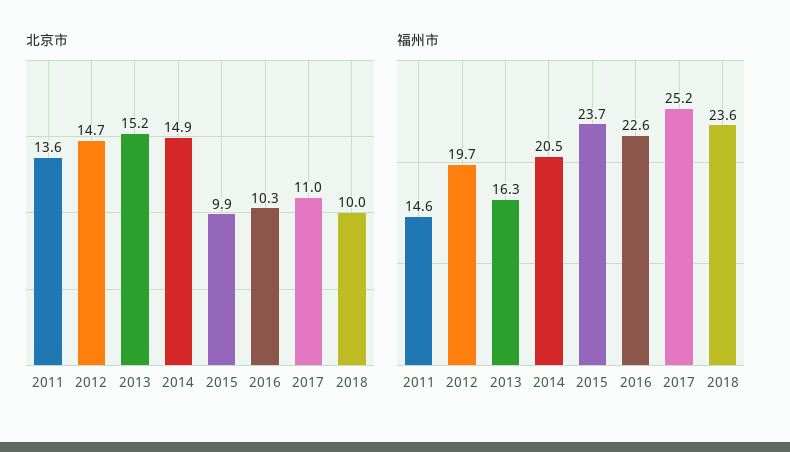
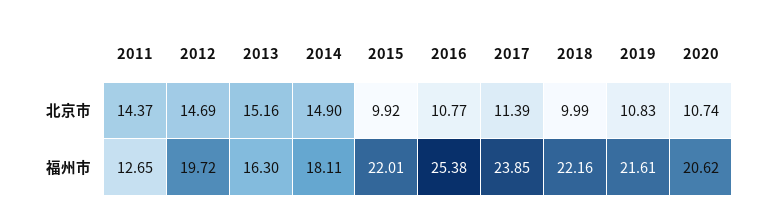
北京市, 2011: 13.6 -> 14.37
北京市, 2016: 10.3 -> 10.77
北京市, 2017: 11 -> 11.39
福州市, 2011: 14.6 -> 12.65
福州市, 2014: 20.5 -> 18.11
福州市, 2015: 23.7 -> 22.01
福州市, 2016: 22.6 -> 25.38
福州市, 2017: 25.2 -> 23.85
福州市, 2018: 23.6 -> 22.16
北京市, 2019: none -> 10.83
北京市, 2020: none -> 10.74
福州市, 2019: none -> 21.61
福州市, 2020: none -> 20.62

